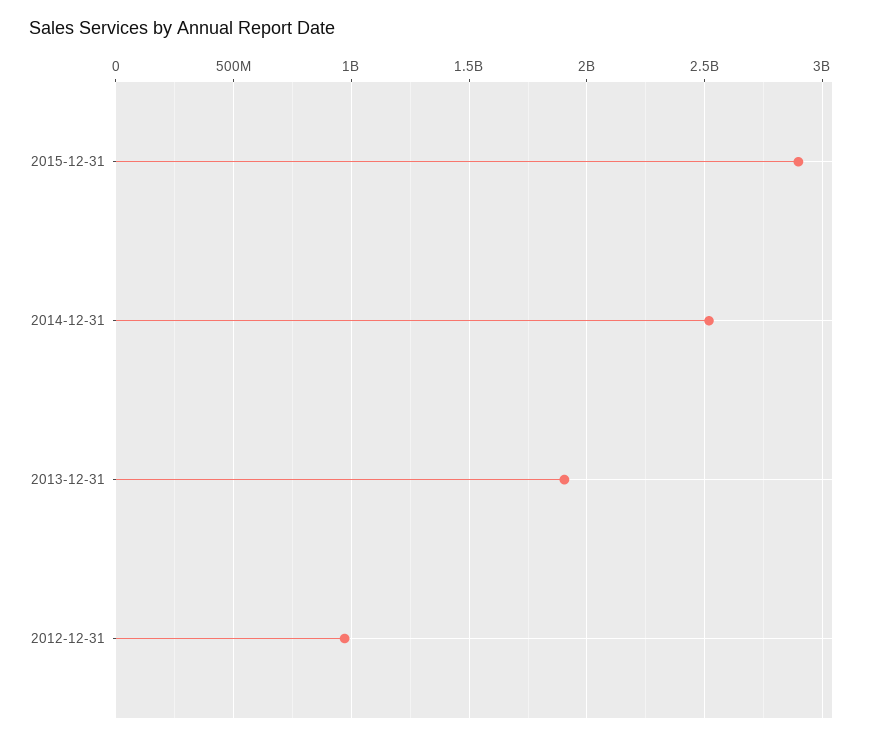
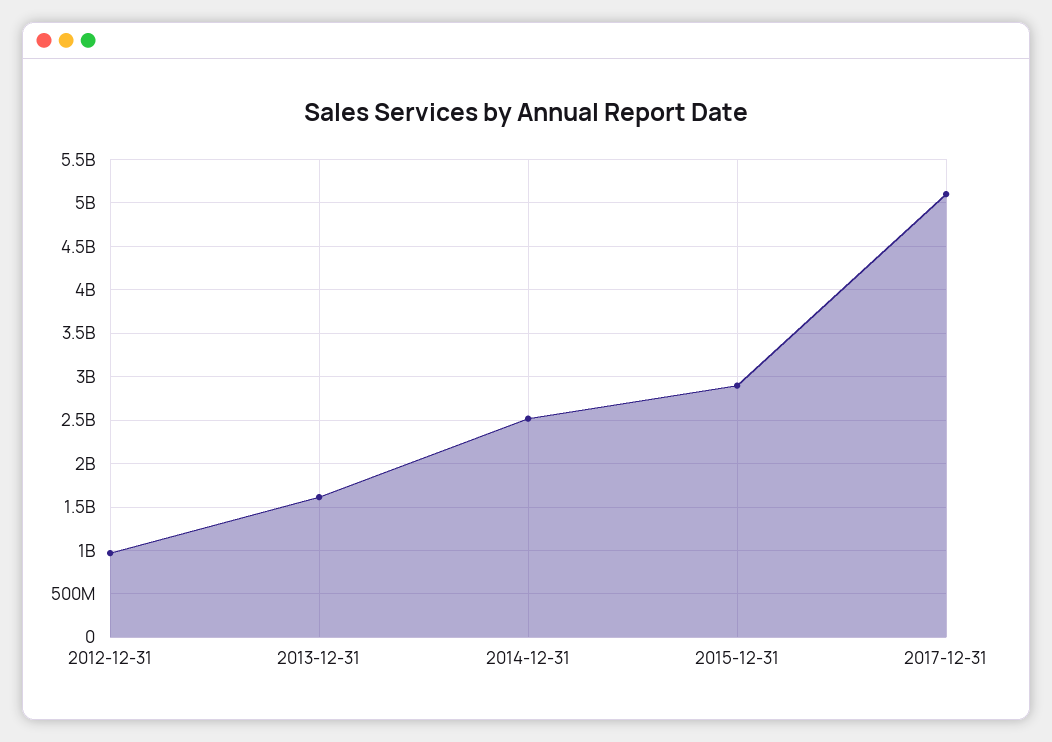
2013-12-31: 1900000000 -> 1600000000
2017-12-31: none -> 5100000000

